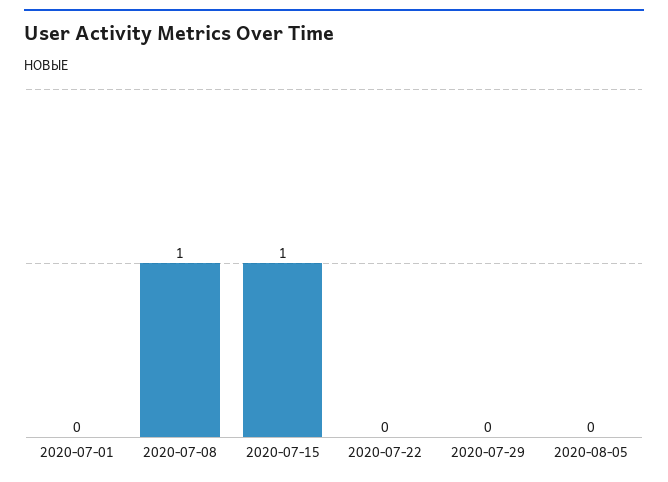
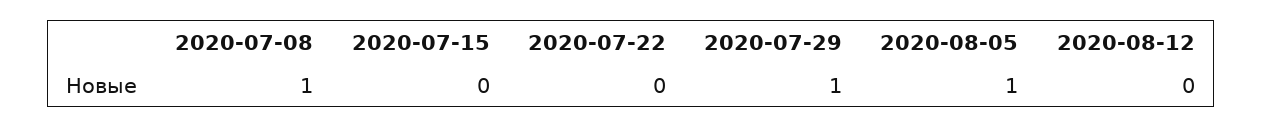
2020-07-01: 0 -> none
2020-07-15: 1 -> 0
2020-07-29: 0 -> 1
2020-08-05: 0 -> 1
2020-08-12: none -> 0

